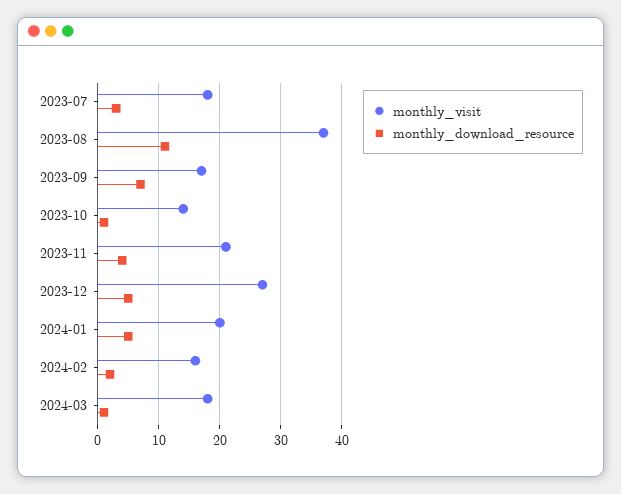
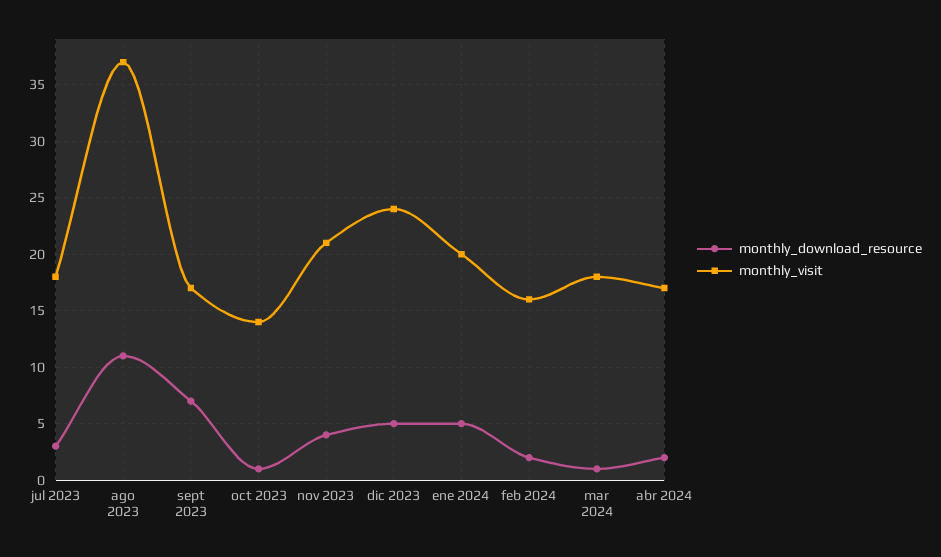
monthly_visit, 2023-12: 27 -> 24
monthly_download_resource, abr 2024: none -> 2
monthly_visit, abr 2024: none -> 17

